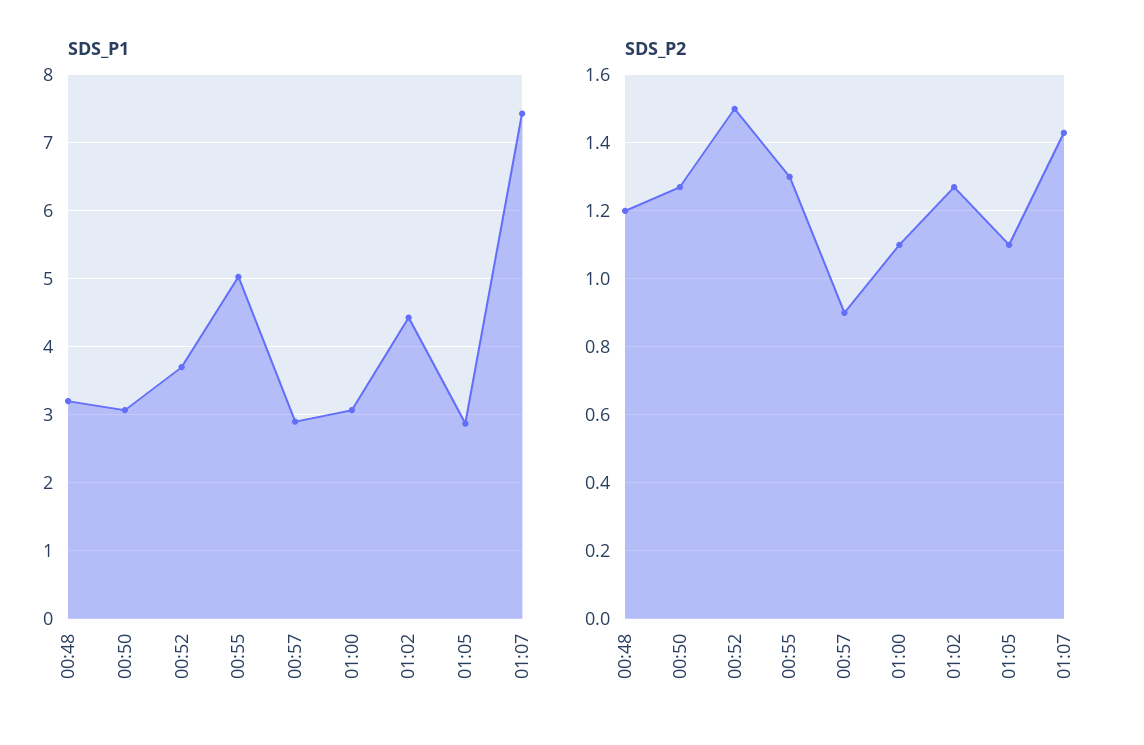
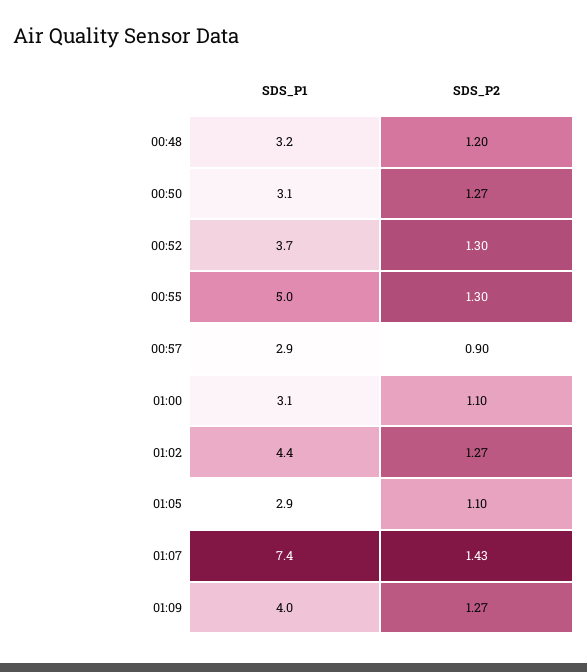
SDS_P2, 00:52: 1.5 -> 1.3
SDS_P1, 01:09: none -> 4
SDS_P2, 01:09: none -> 1.27

